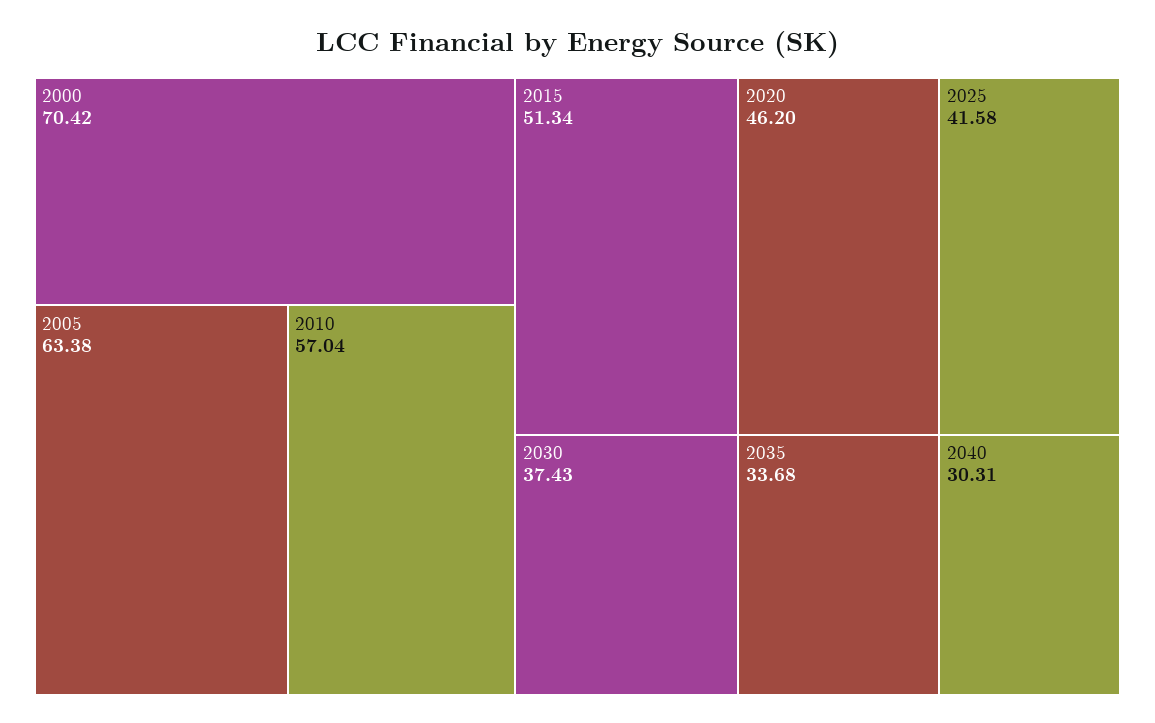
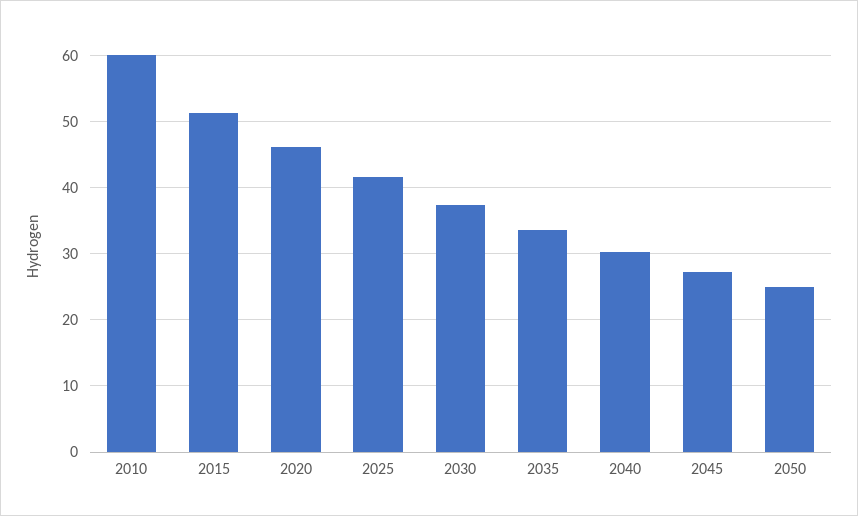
2000: 70.42 -> none
2005: 63.38 -> none
2010: 57.04 -> 60
2045: none -> 27
2050: none -> 25

